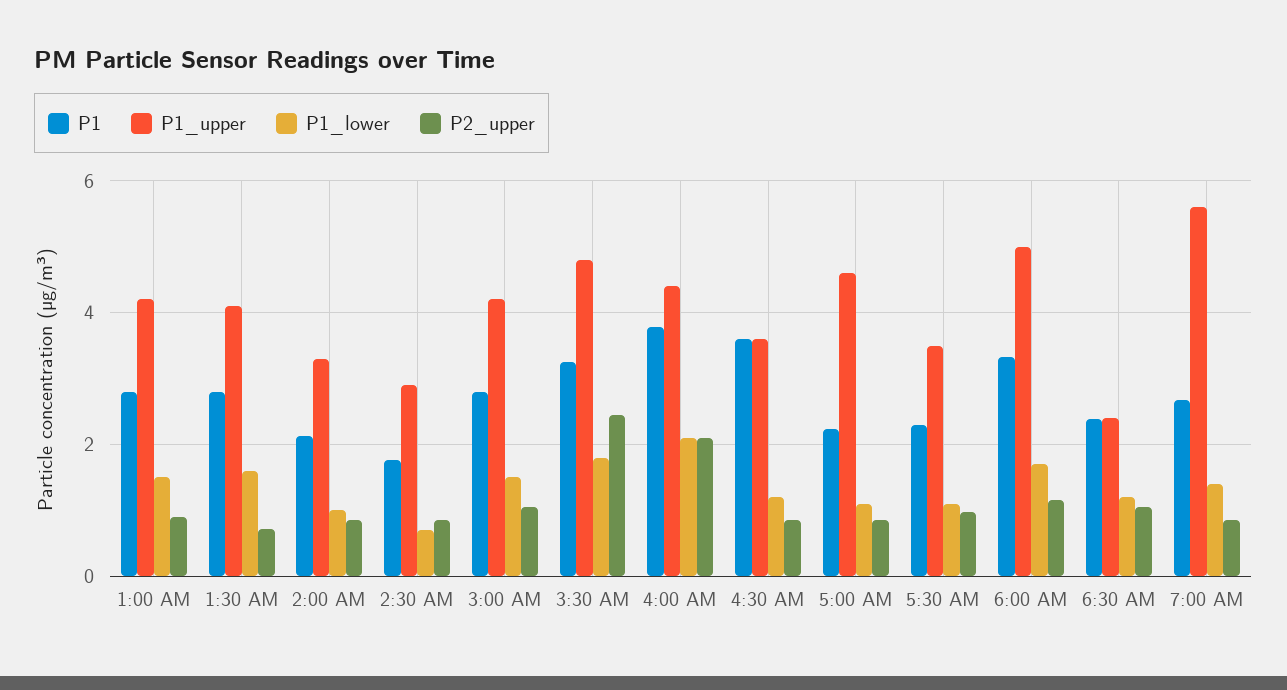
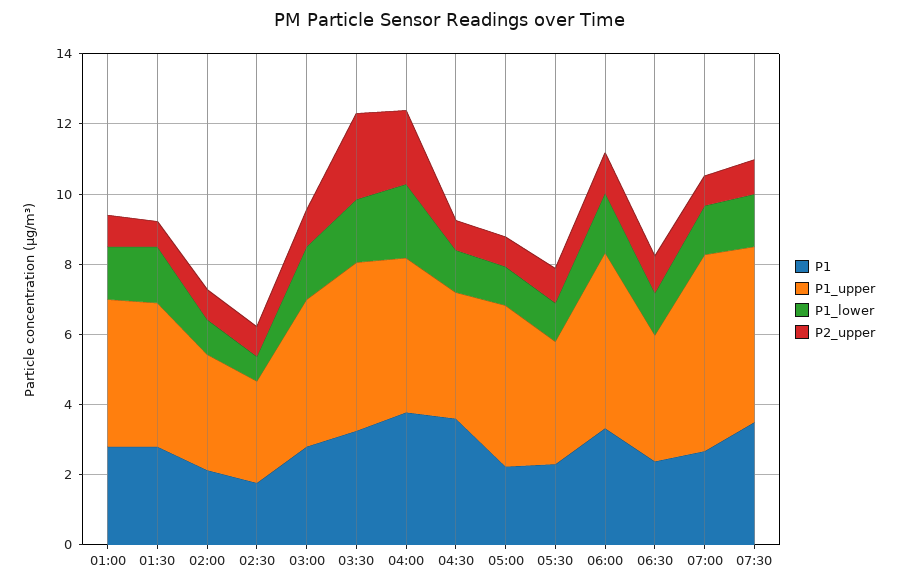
P1_upper, 6:30 AM: 2.4 -> 3.5
P1, 07:30: none -> 3.5
P1_upper, 07:30: none -> 5
P1_lower, 07:30: none -> 1.5
P2_upper, 07:30: none -> 1

